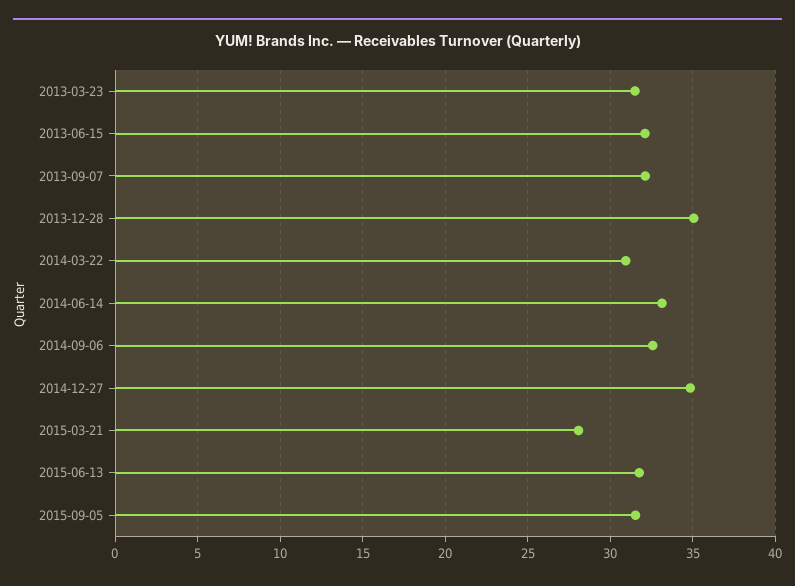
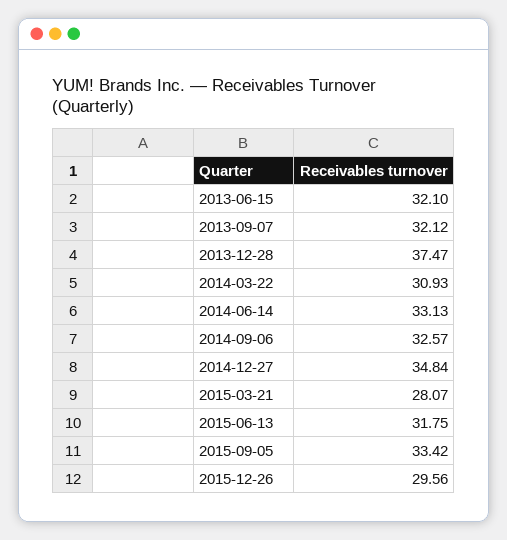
2013-03-23: 31.5 -> none
2013-12-28: 35 -> 37.47
2015-09-05: 31.5 -> 33.42
2015-12-26: none -> 29.56

